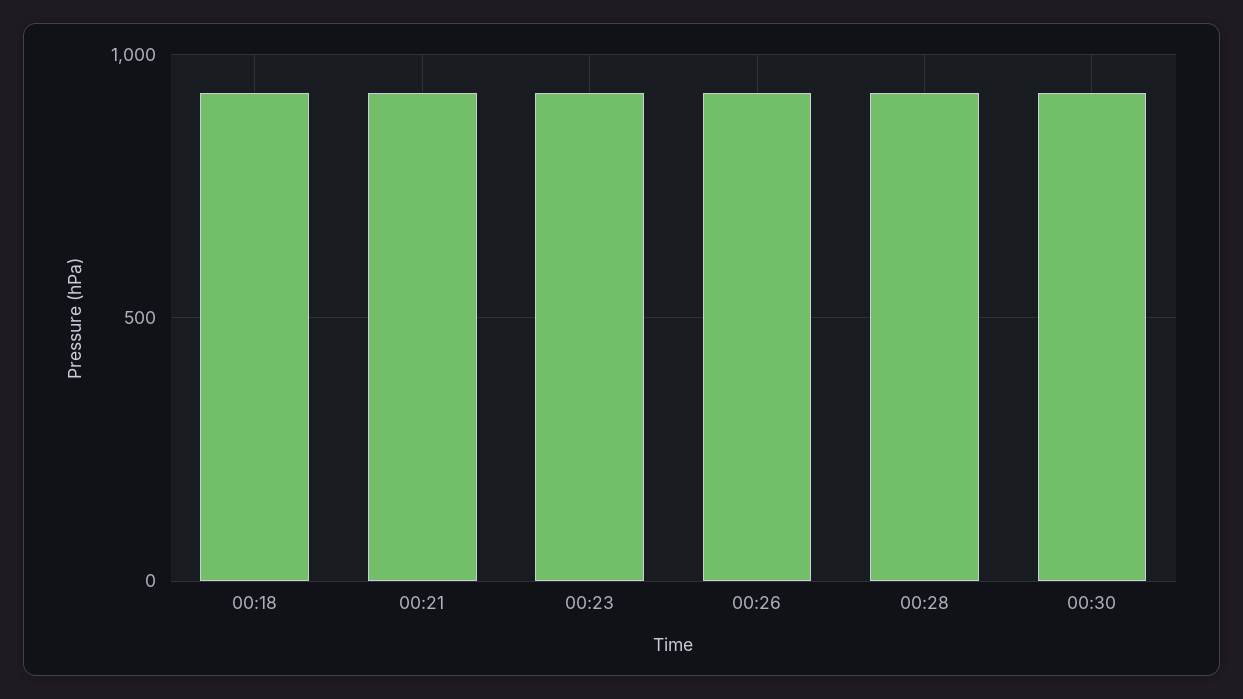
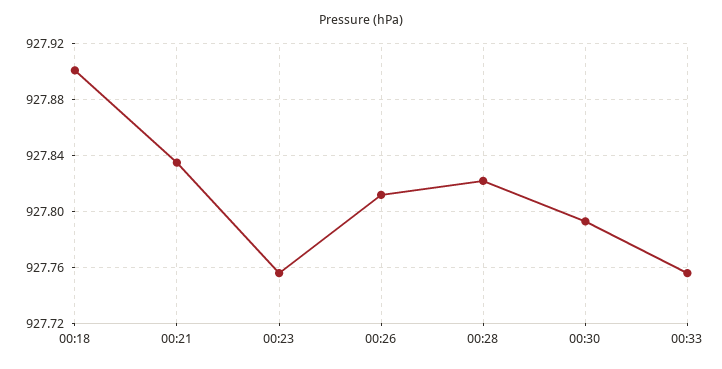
00:33: none -> 927.755

